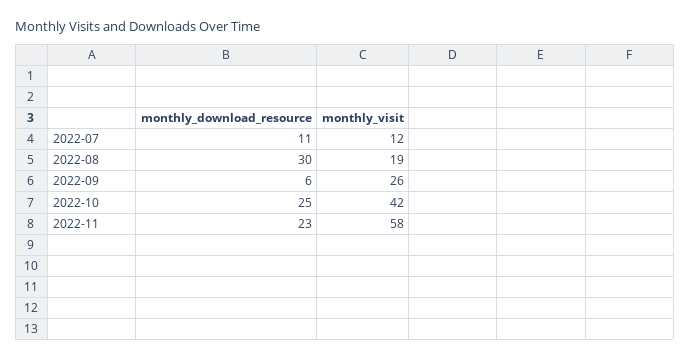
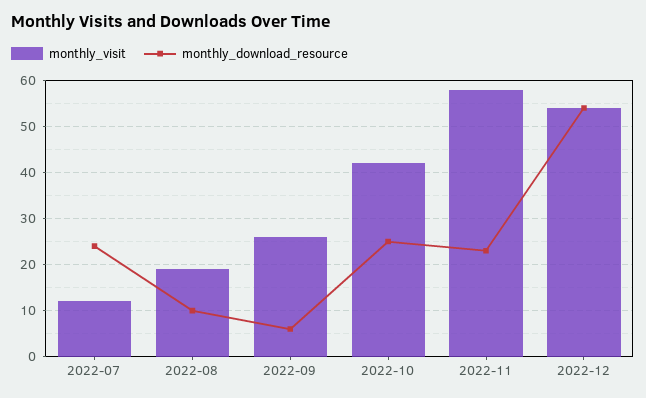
monthly_download_resource, 2022-07: 11 -> 25
monthly_download_resource, 2022-08: 30 -> 10
monthly_visit, 2022-12: none -> 55
monthly_download_resource, 2022-12: none -> 55

